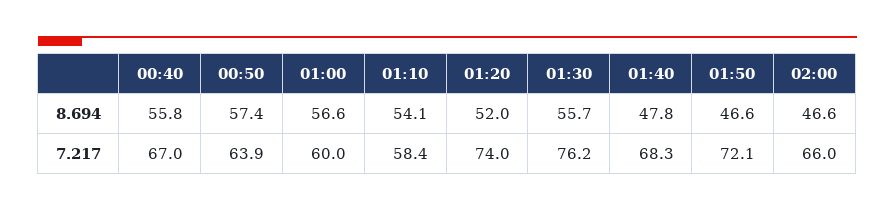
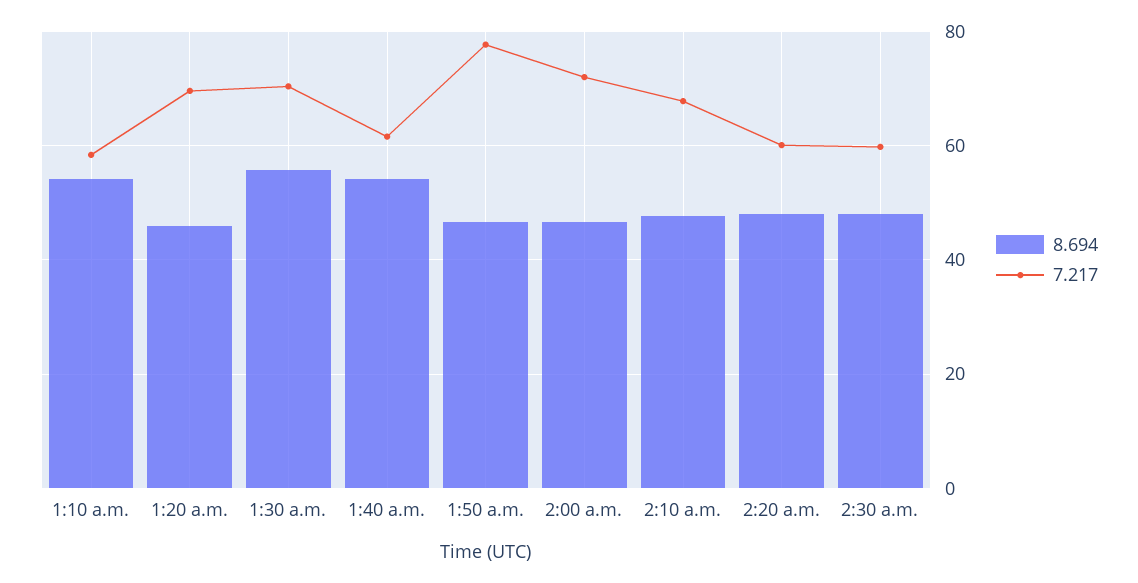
8.694, 00:40: 55.8 -> none
8.694, 00:50: 57.4 -> none
8.694, 01:00: 56.6 -> none
8.694, 01:20: 52 -> 46
8.694, 01:40: 47.8 -> 54
7.217, 00:40: 67 -> none
7.217, 00:50: 63.9 -> none
7.217, 01:00: 60 -> none
7.217, 01:20: 74 -> 70
7.217, 01:30: 76.2 -> 70
7.217, 01:40: 68.3 -> 62
7.217, 01:50: 72.1 -> 78
7.217, 02:00: 66 -> 72
8.694, 2:10 a.m.: none -> 48
7.217, 2:10 a.m.: none -> 68
8.694, 2:20 a.m.: none -> 48
7.217, 2:20 a.m.: none -> 60
8.694, 2:30 a.m.: none -> 48
7.217, 2:30 a.m.: none -> 60

